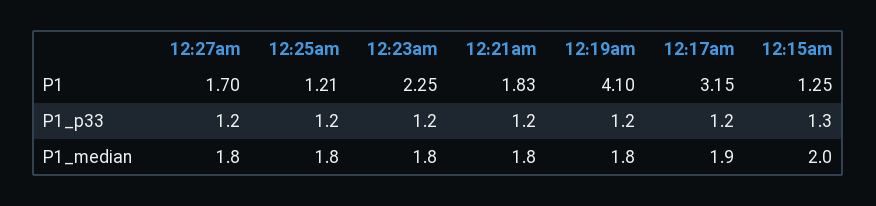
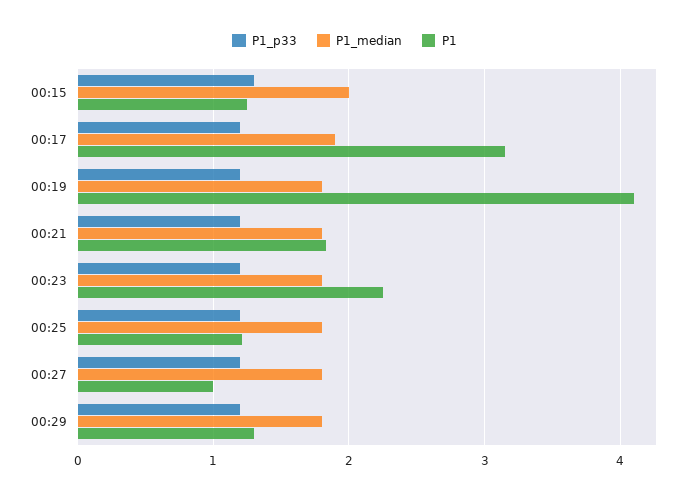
P1, 12:27am: 1.7 -> 1
P1_p33, 00:29: none -> 1.2
P1_median, 00:29: none -> 1.8
P1, 00:29: none -> 1.3

